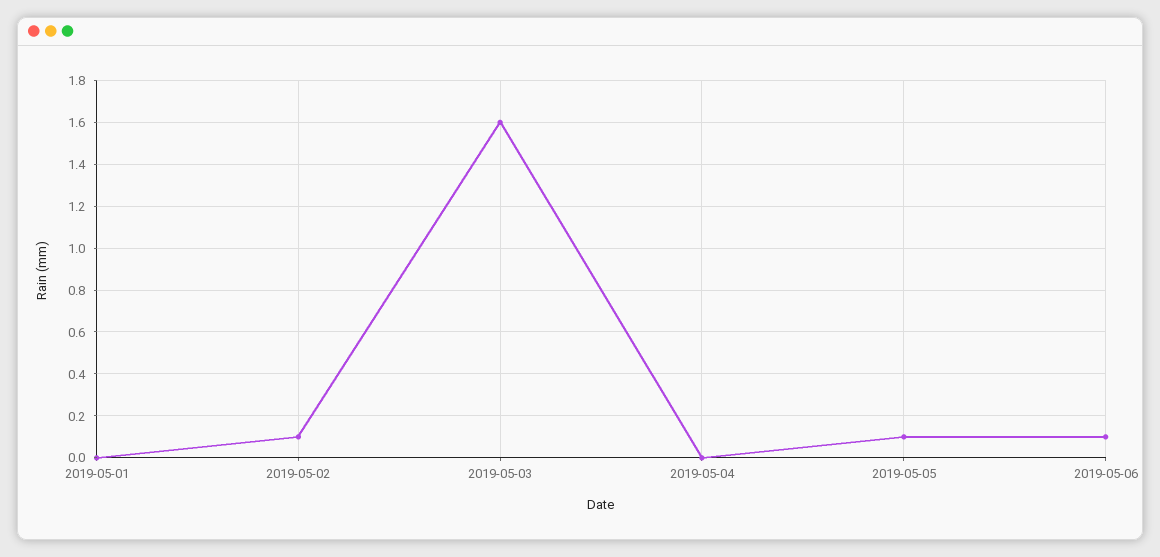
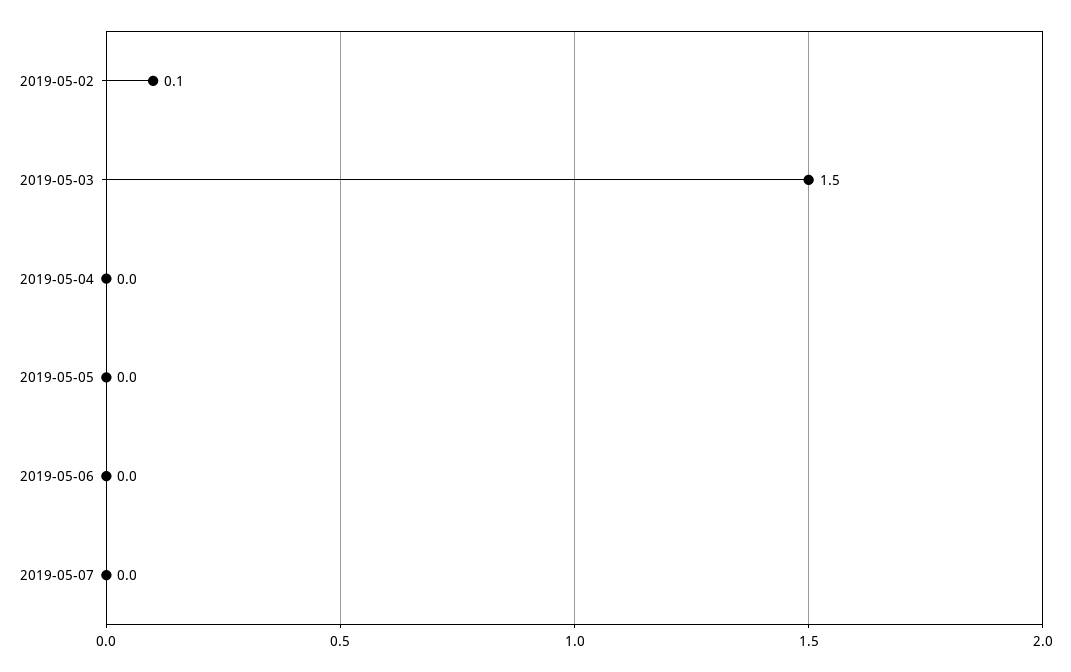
2019-05-01: 0 -> none
2019-05-03: 1.6 -> 1.5
2019-05-05: 0.1 -> 0
2019-05-06: 0.1 -> 0
2019-05-07: none -> 0

